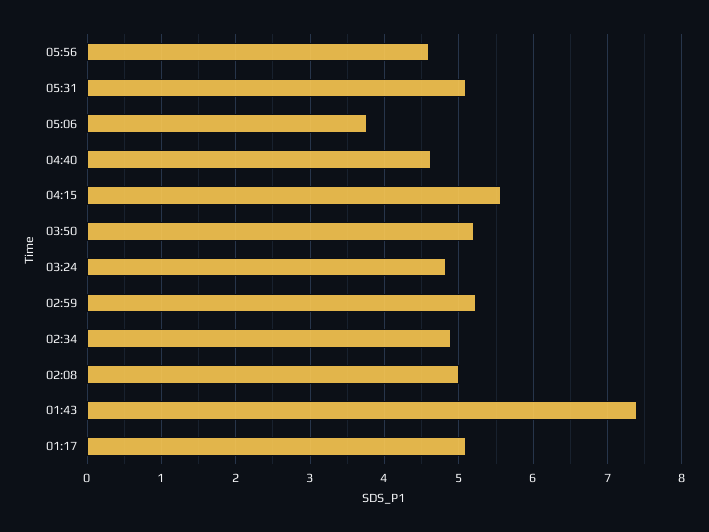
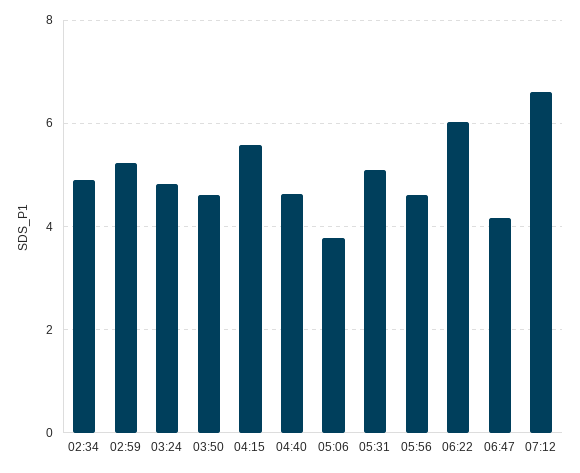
03:50: 5.2 -> 4.6
02:08: 5 -> none
01:43: 7.4 -> none
01:17: 5.1 -> none
06:22: none -> 6
06:47: none -> 4.2
07:12: none -> 6.6

